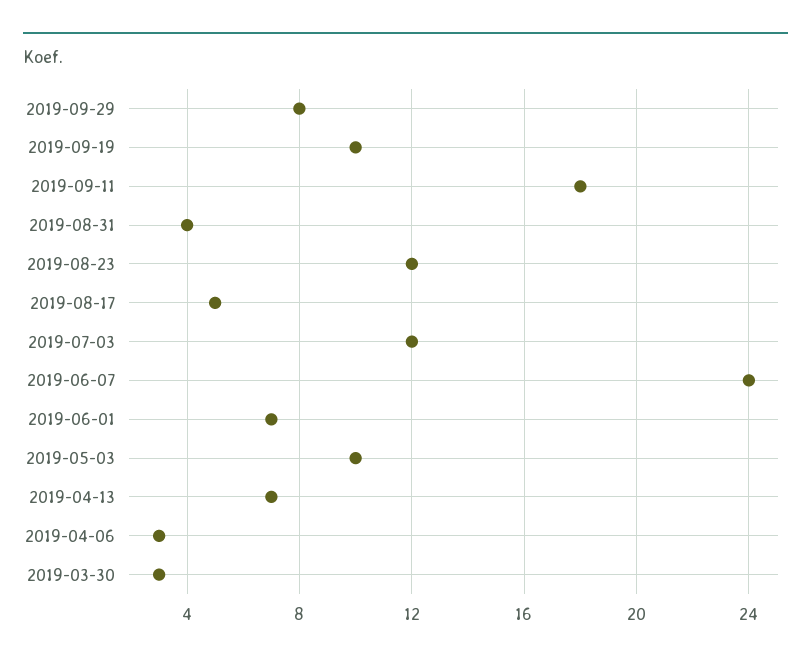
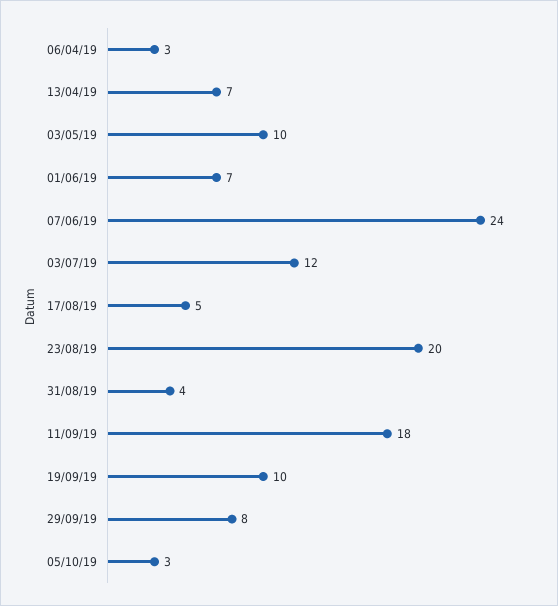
2019-08-23: 12 -> 20
2019-03-30: 3 -> none
05/10/19: none -> 3

